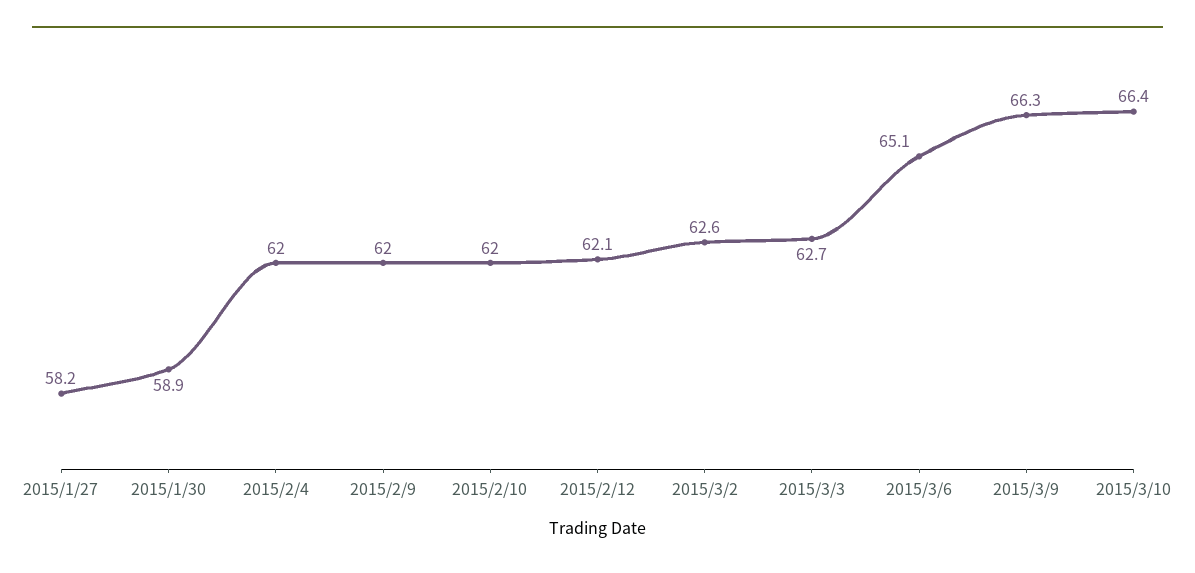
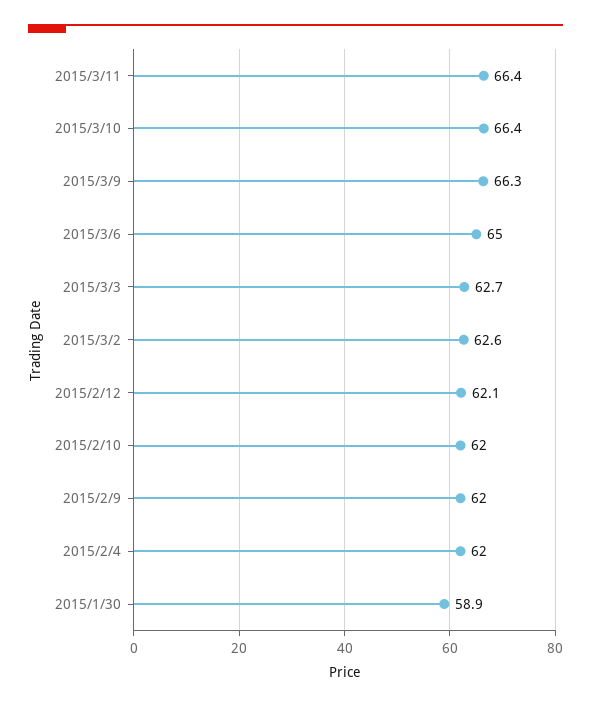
2015/1/27: 58.2 -> none
2015/3/6: 65.1 -> 65
2015/3/11: none -> 66.4

